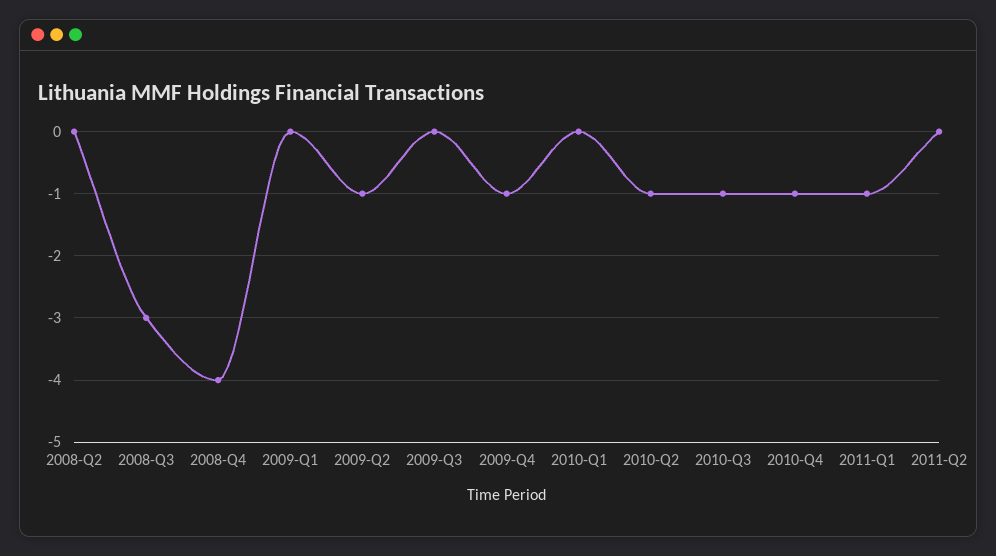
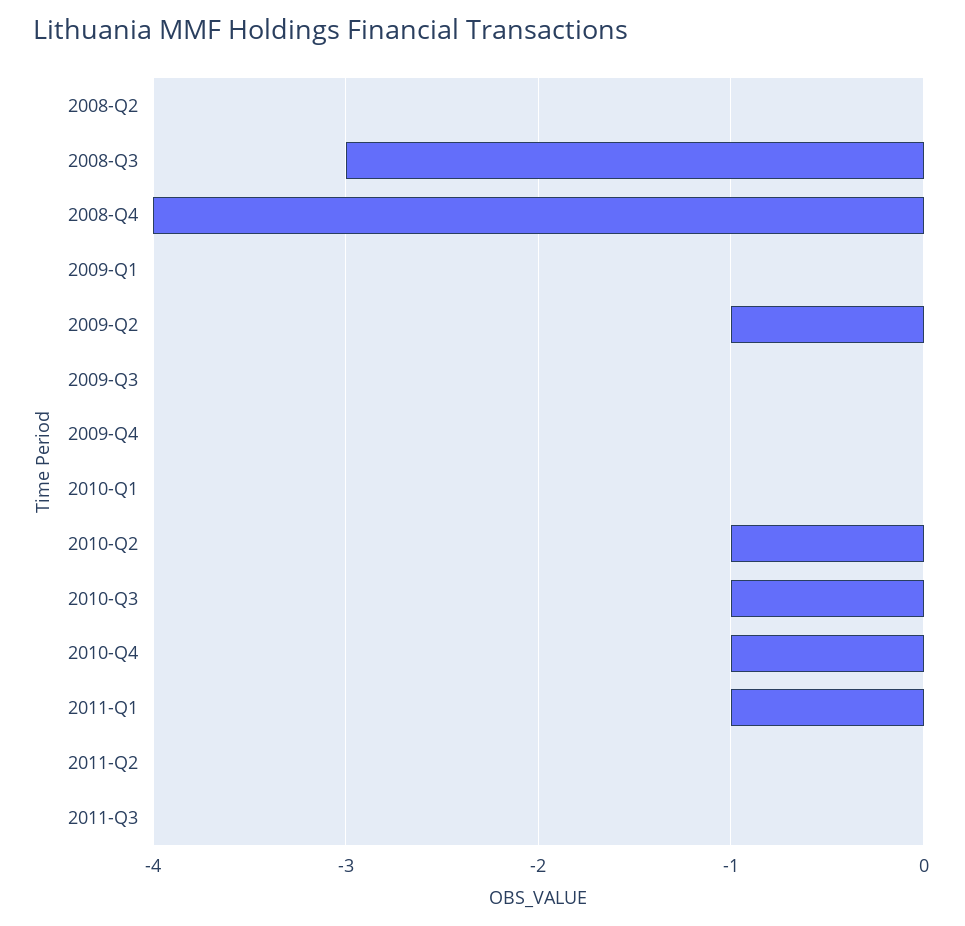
2009-Q4: -1 -> 0
2011-Q3: none -> 0

